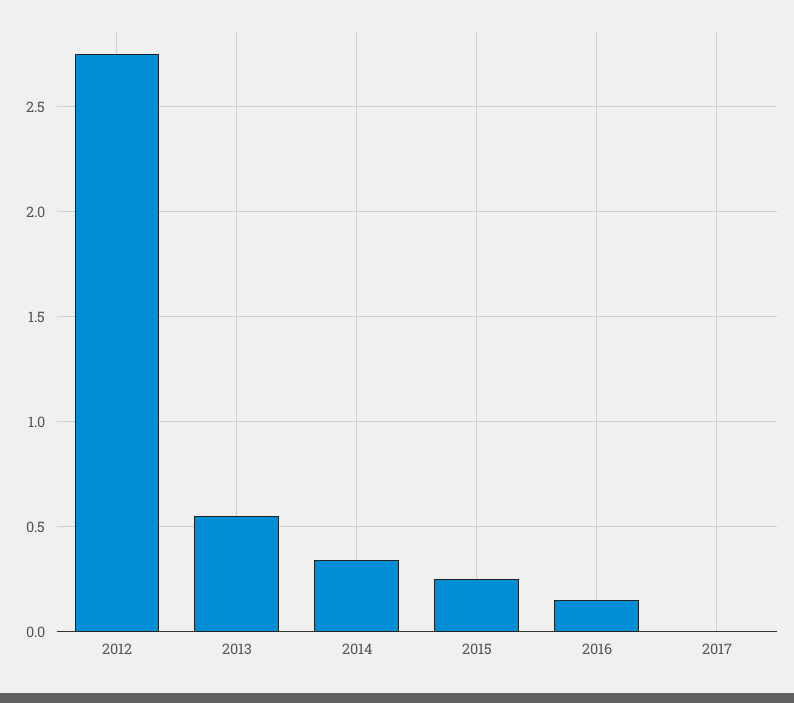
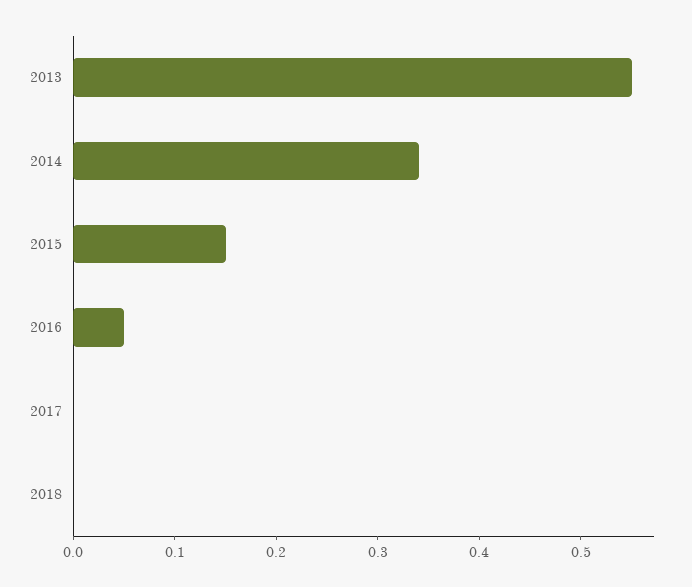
2012: 2.75 -> none
2015: 0.25 -> 0.15
2016: 0.15 -> 0.05
2018: none -> 0

